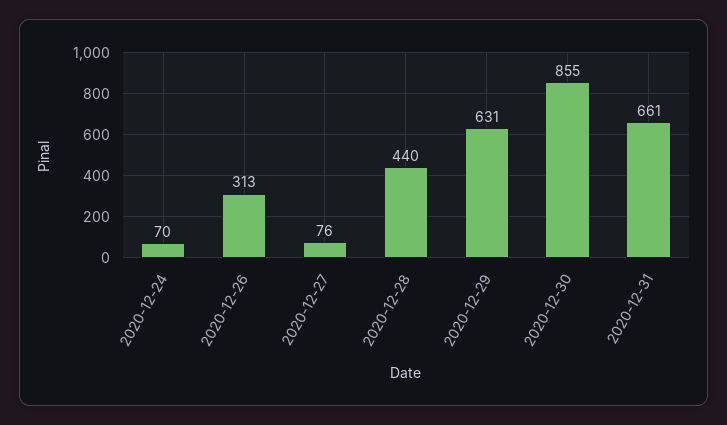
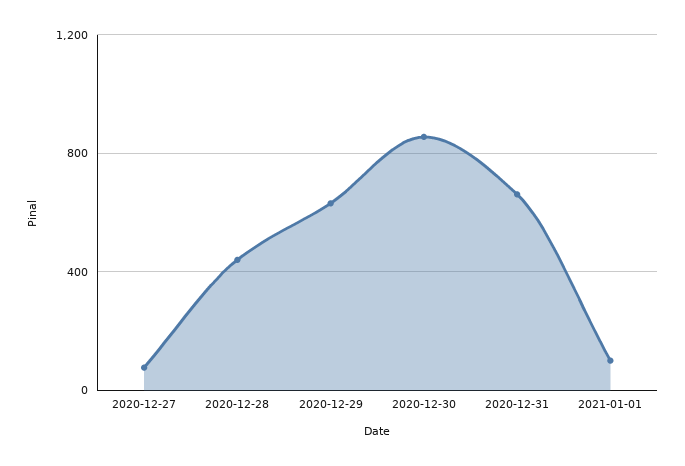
2020-12-24: 70 -> none
2020-12-26: 313 -> none
2021-01-01: none -> 100

